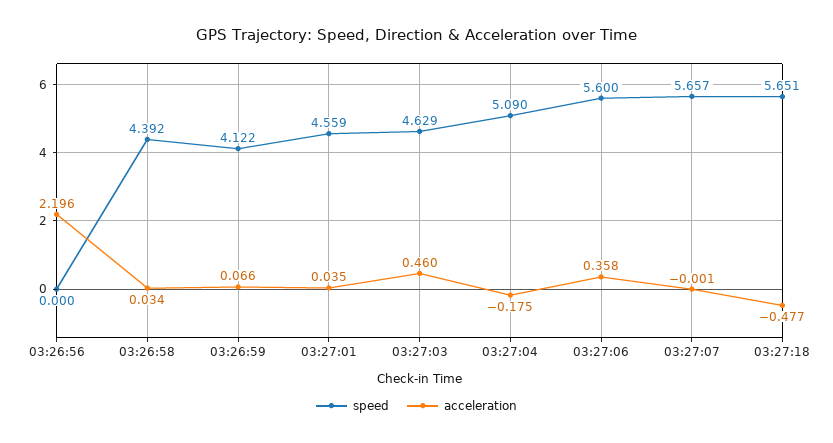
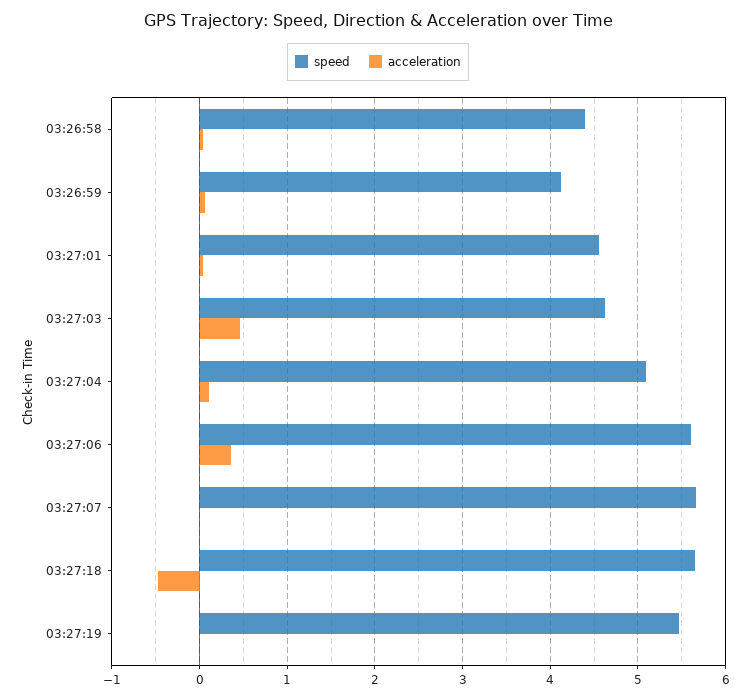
speed, 03:26:56: 0 -> none
acceleration, 03:26:56: 2.196 -> none
acceleration, 03:27:04: -0.175 -> 0.1
speed, 03:27:19: none -> 5.5
acceleration, 03:27:19: none -> 0

